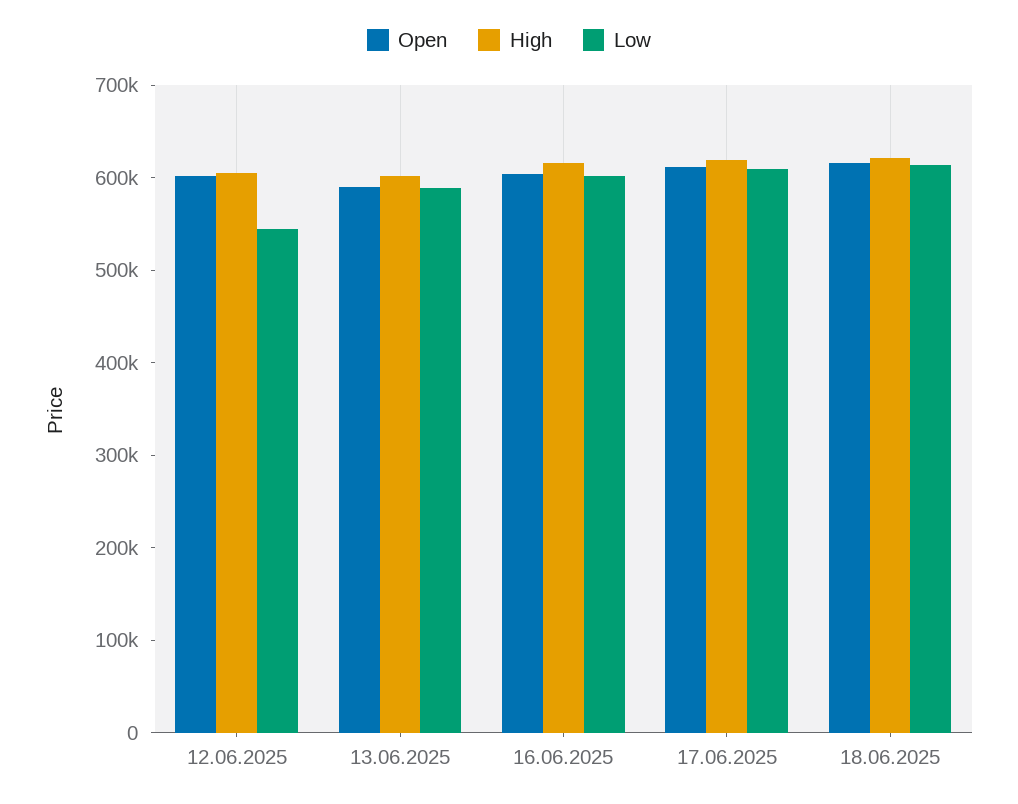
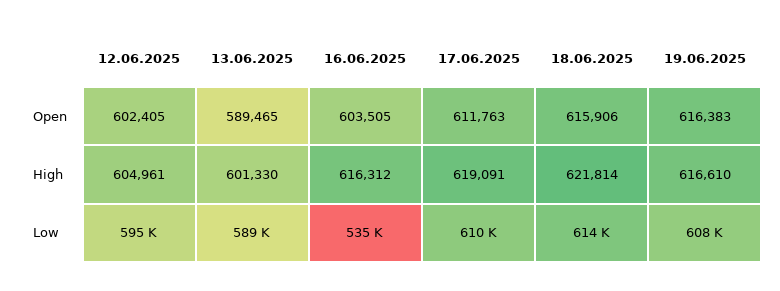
Low, 12.06.2025: 540000 -> 595000
Low, 16.06.2025: 600000 -> 535000
Open, 19.06.2025: none -> 616383
High, 19.06.2025: none -> 616610
Low, 19.06.2025: none -> 608000

